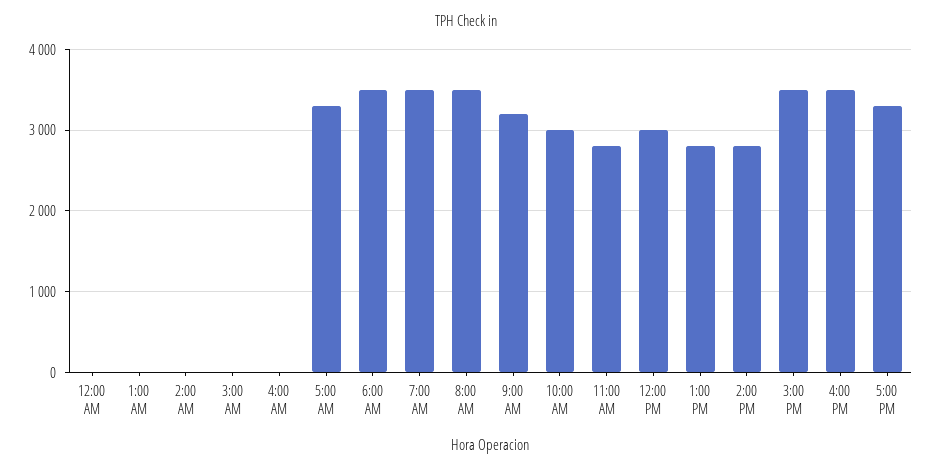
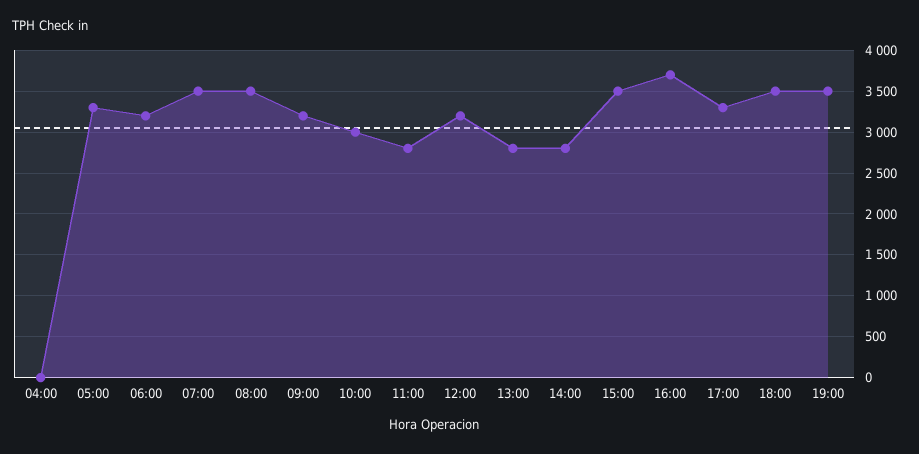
12:00 AM: 0 -> none
1:00 AM: 0 -> none
2:00 AM: 0 -> none
3:00 AM: 0 -> none
6:00 AM: 3500 -> 3200
12:00 PM: 3000 -> 3200
4:00 PM: 3500 -> 3700
18:00: none -> 3500
19:00: none -> 3500

